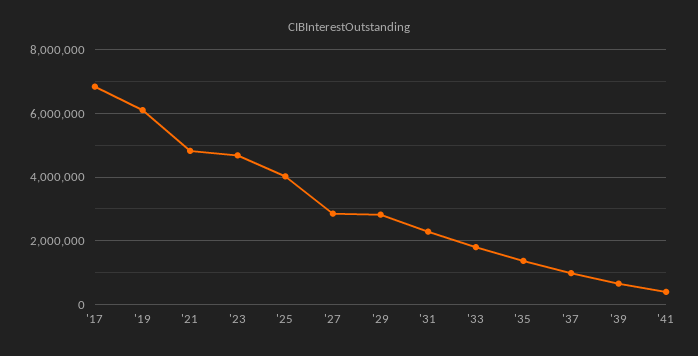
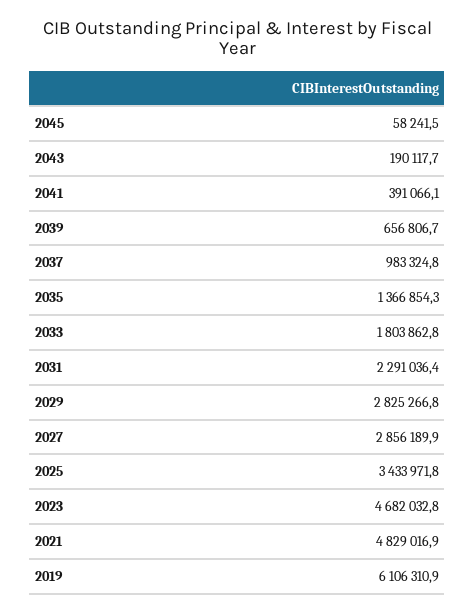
'17: 6800000 -> none
'25: 4000000 -> 3433971.8
2045: none -> 58241.5
2043: none -> 190117.7

